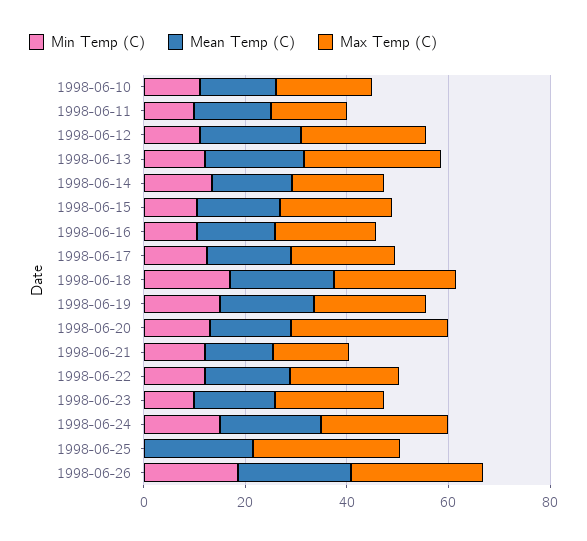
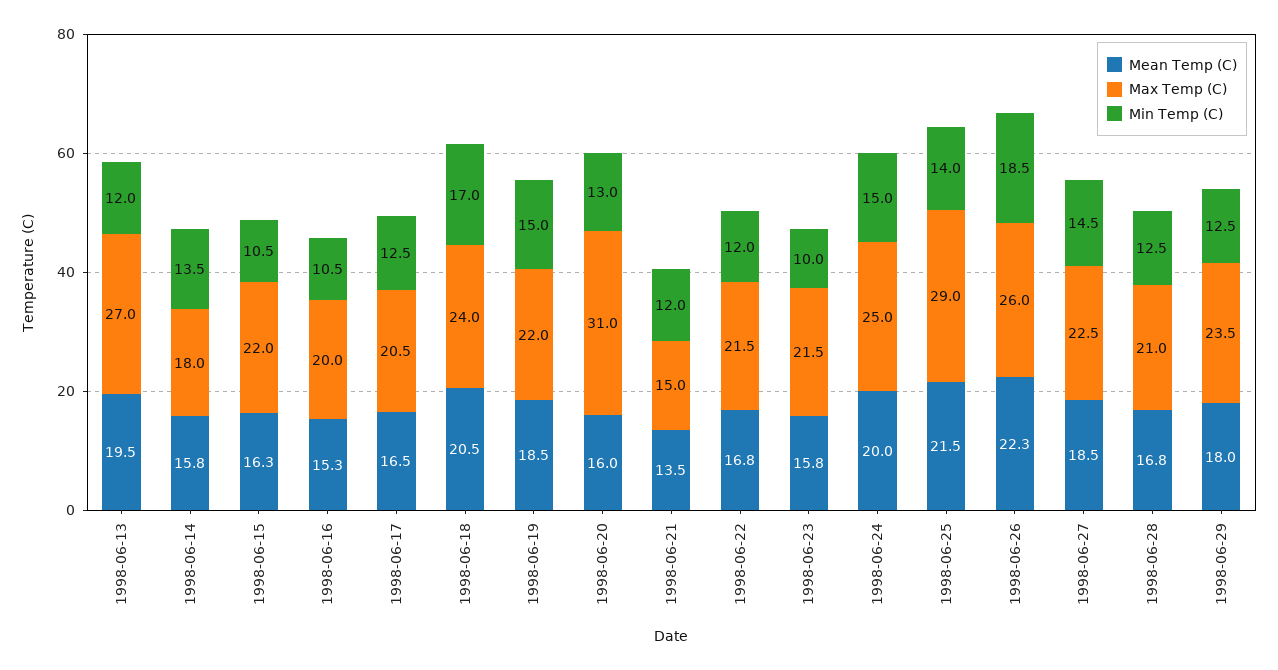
Min Temp (C), 1998-06-10: 10 -> none
Mean Temp (C), 1998-06-10: 15 -> none
Max Temp (C), 1998-06-10: 20 -> none
Min Temp (C), 1998-06-11: 10 -> none
Mean Temp (C), 1998-06-11: 15 -> none
Max Temp (C), 1998-06-11: 15 -> none
Min Temp (C), 1998-06-12: 10 -> none
Mean Temp (C), 1998-06-12: 20 -> none
Max Temp (C), 1998-06-12: 25 -> none
Min Temp (C), 1998-06-25: 0 -> 14
Mean Temp (C), 1998-06-27: none -> 18.5
Max Temp (C), 1998-06-27: none -> 22.5
Min Temp (C), 1998-06-27: none -> 14.5
Mean Temp (C), 1998-06-28: none -> 16.8
Max Temp (C), 1998-06-28: none -> 21
Min Temp (C), 1998-06-28: none -> 12.5
Mean Temp (C), 1998-06-29: none -> 18
Max Temp (C), 1998-06-29: none -> 23.5
Min Temp (C), 1998-06-29: none -> 12.5

